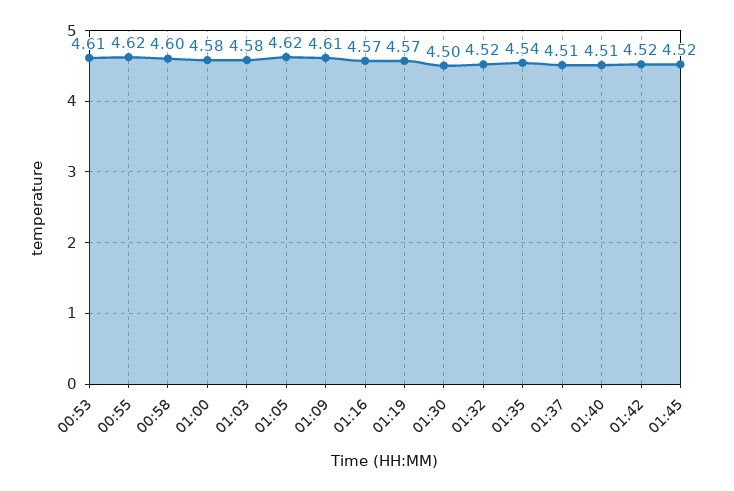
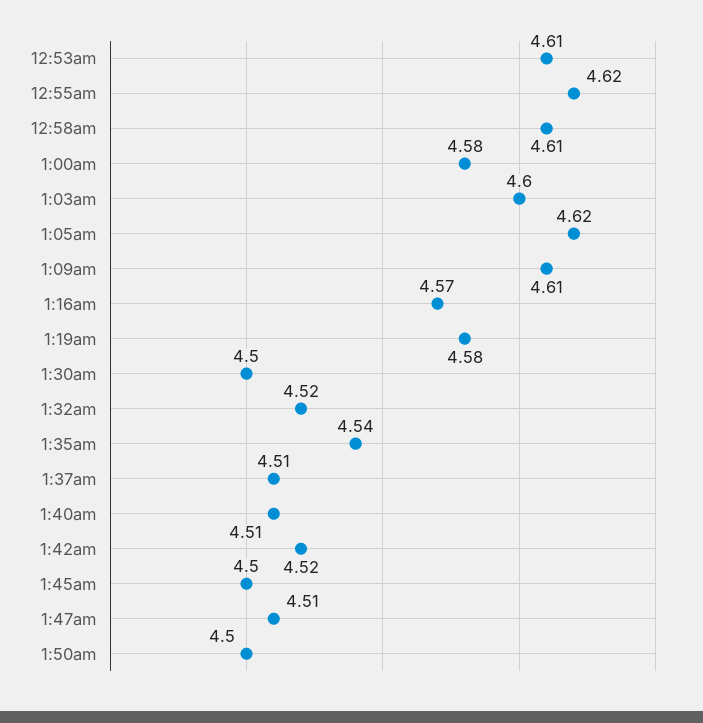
00:58: 4.6 -> 4.61
01:03: 4.58 -> 4.6
01:19: 4.57 -> 4.58
01:45: 4.52 -> 4.5
1:47am: none -> 4.51
1:50am: none -> 4.5

